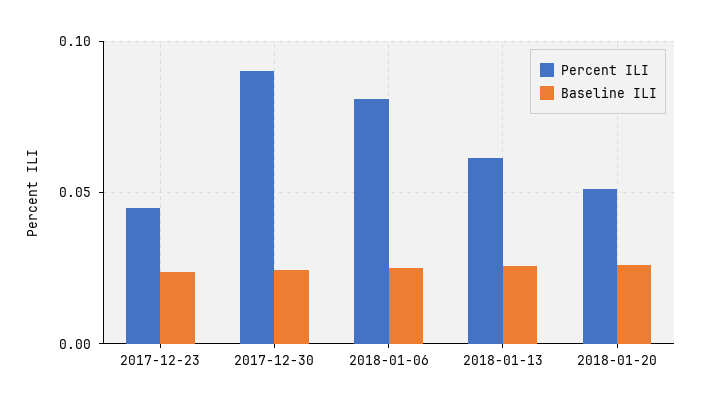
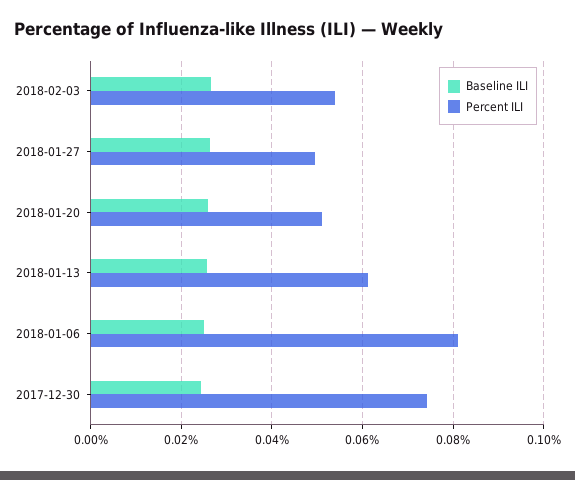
Percent ILI, 2017-12-23: 0.045 -> none
Baseline ILI, 2017-12-23: 0.025 -> none
Percent ILI, 2017-12-30: 0.09 -> 0.074
Baseline ILI, 2018-02-03: none -> 0.026
Percent ILI, 2018-02-03: none -> 0.054
Baseline ILI, 2018-01-27: none -> 0.026
Percent ILI, 2018-01-27: none -> 0.05

